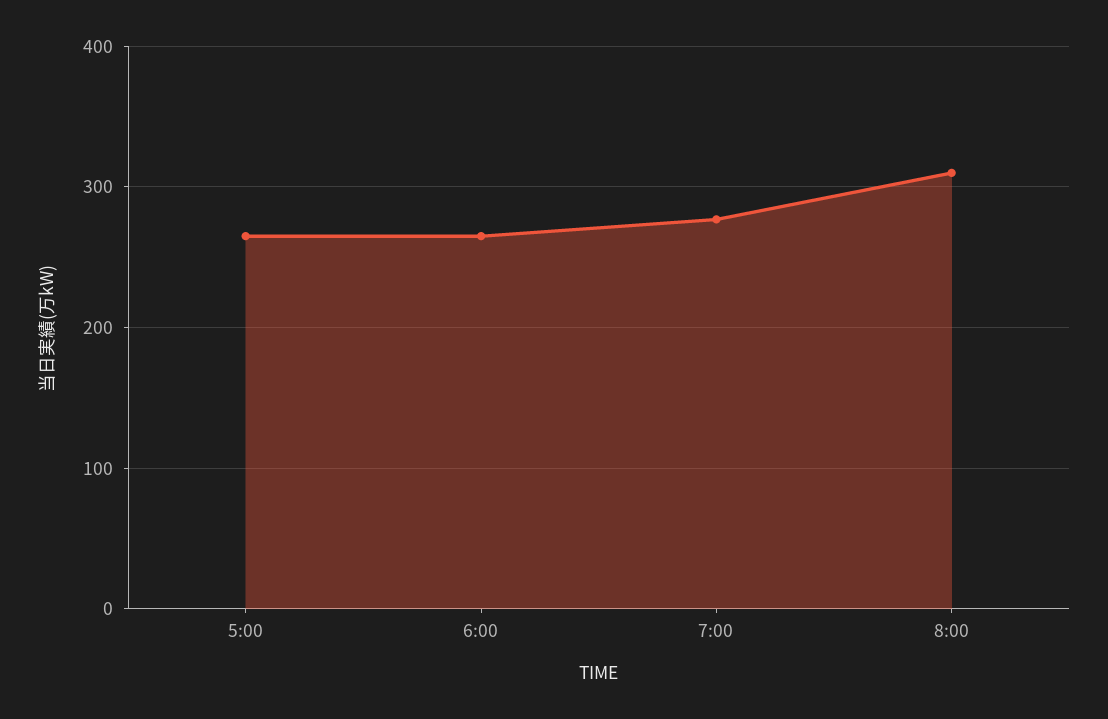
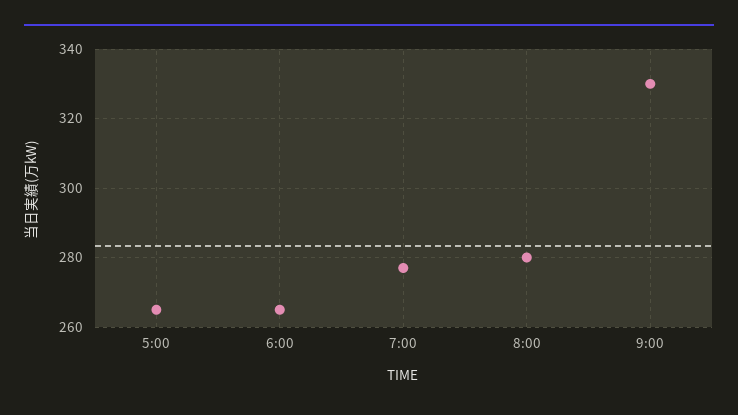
8:00: 310 -> 280
9:00: none -> 330

